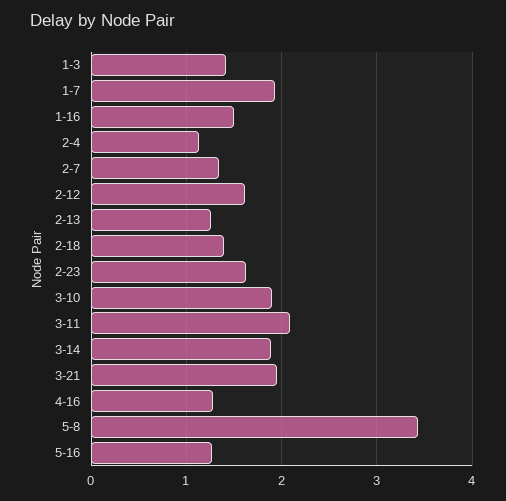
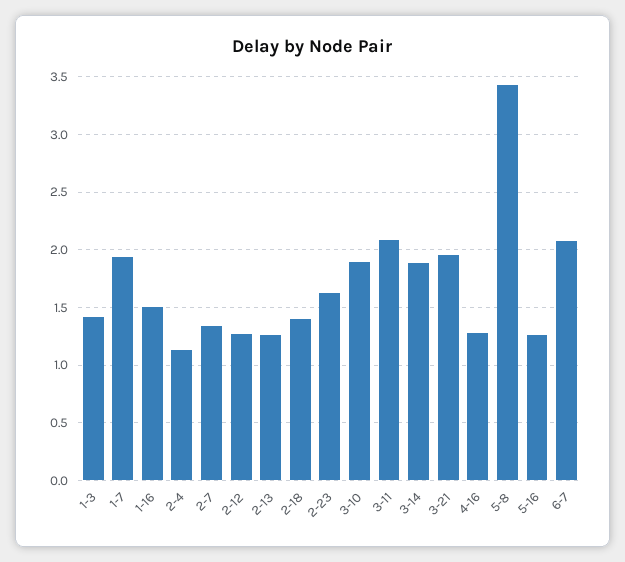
2-12: 1.6 -> 1.3
6-7: none -> 2.1

